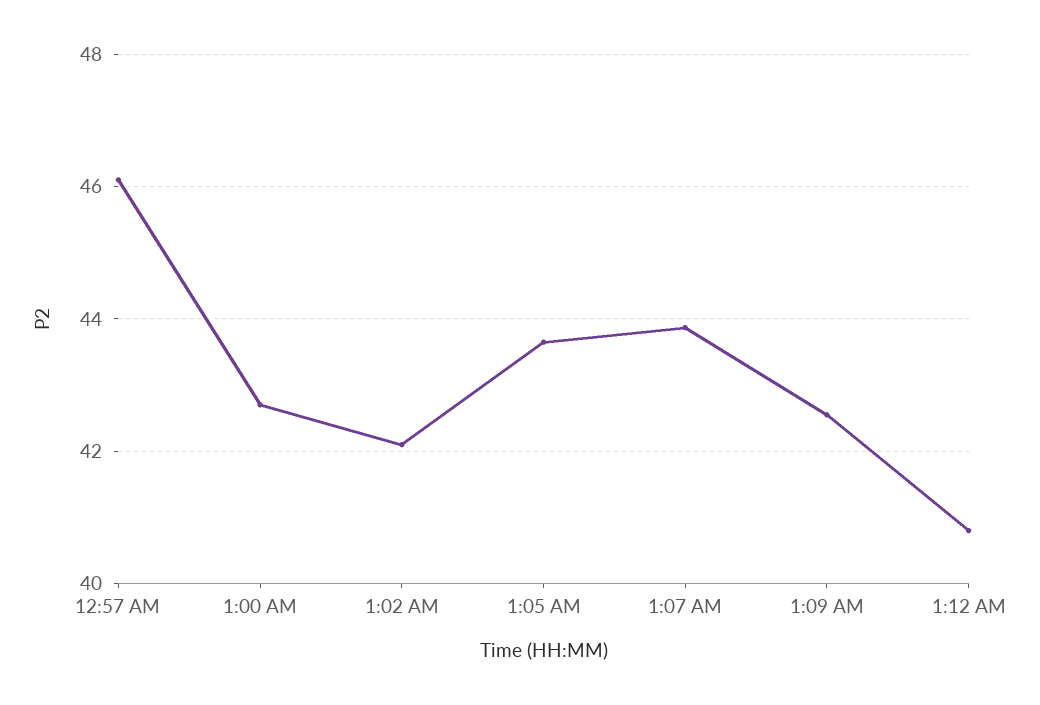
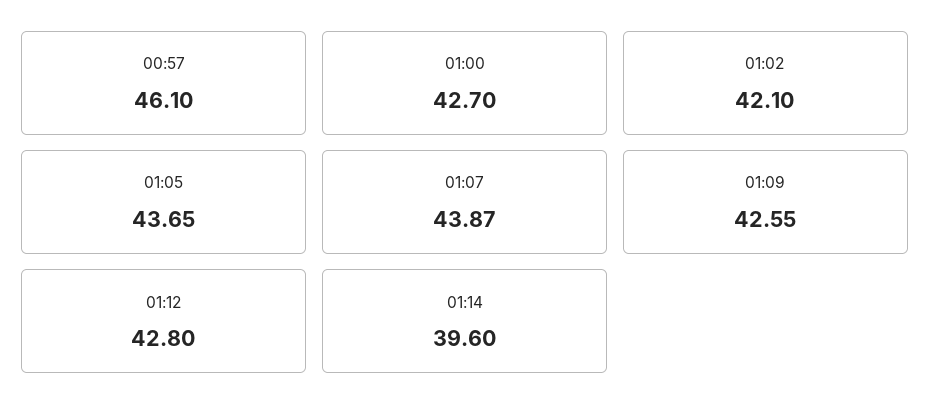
1:12 AM: 40.8 -> 42.8
01:14: none -> 39.6

